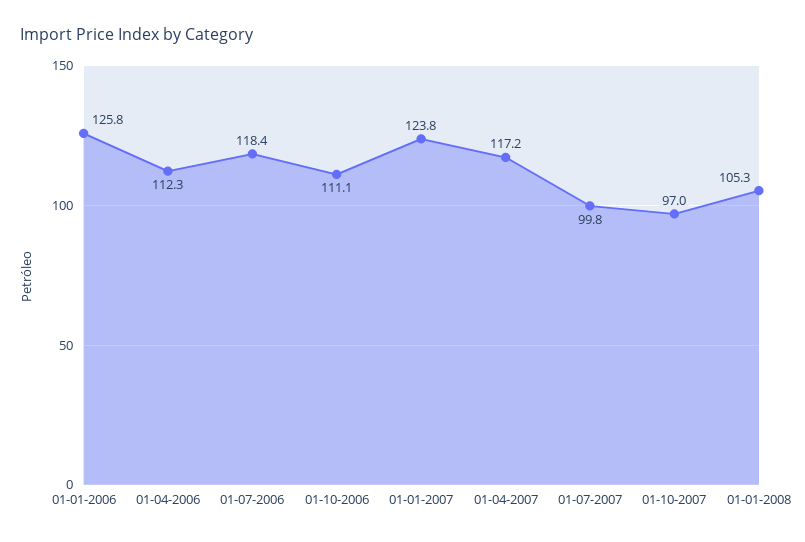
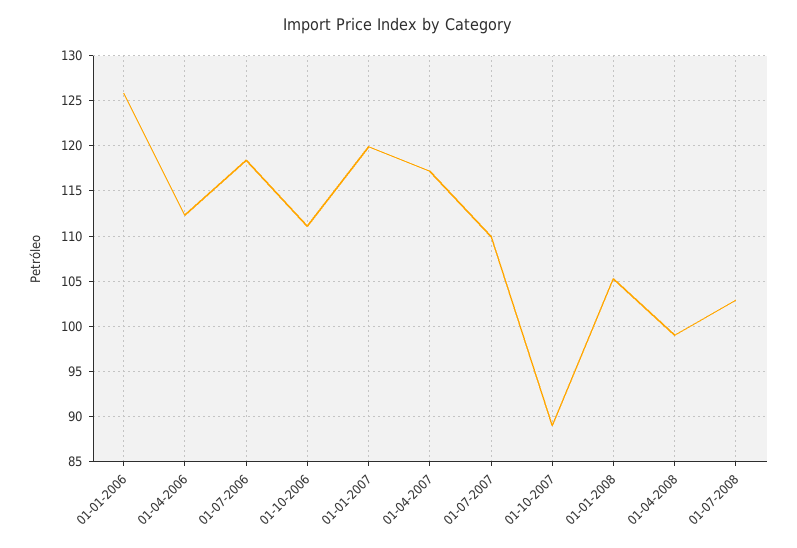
01-01-2007: 123.8 -> 120
01-07-2007: 99.8 -> 110
01-10-2007: 97 -> 89
01-04-2008: none -> 99
01-07-2008: none -> 103

